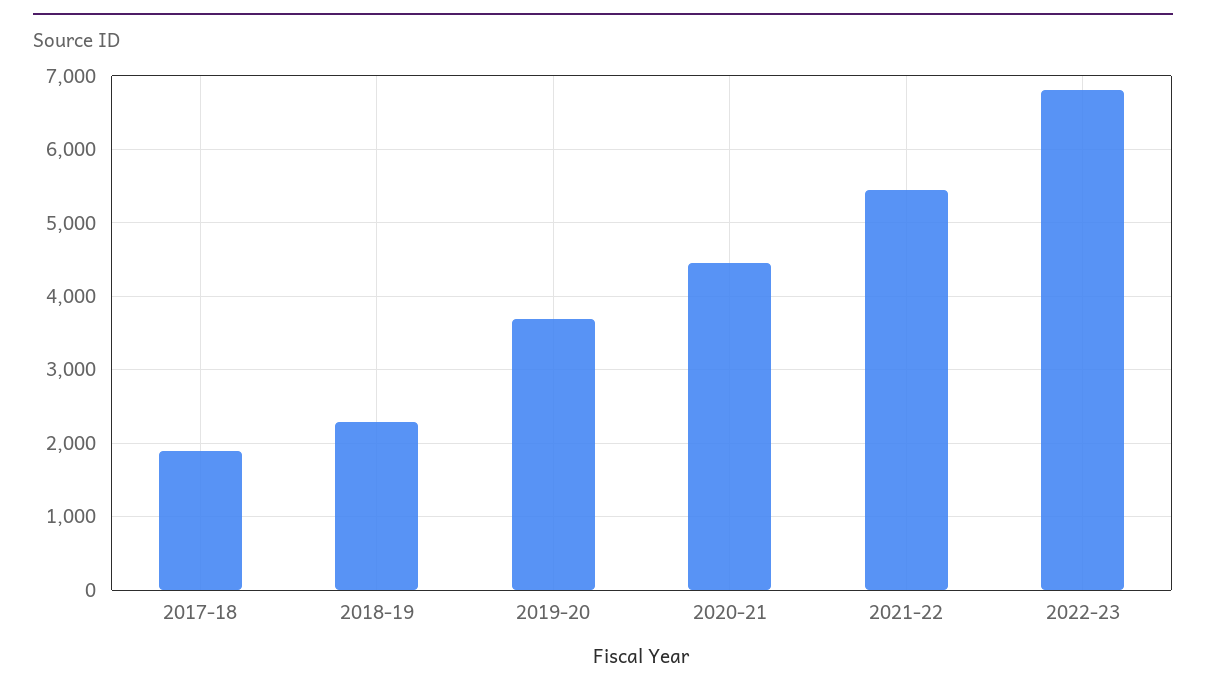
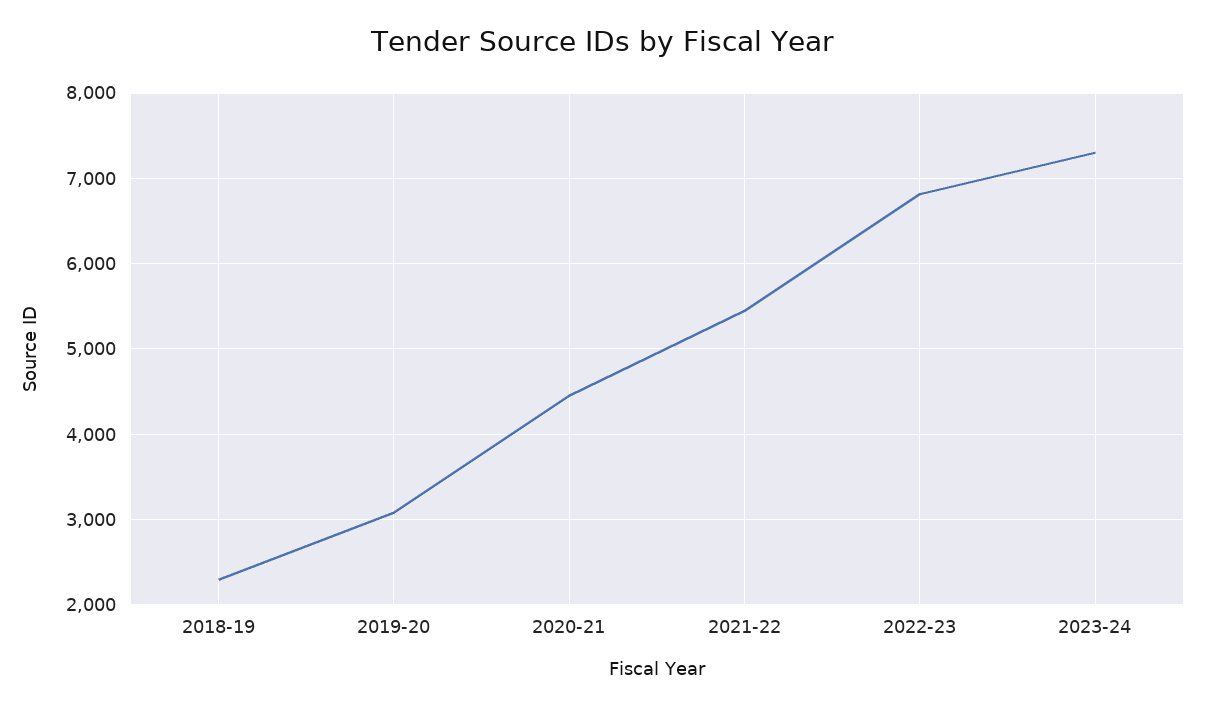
2017-18: 1900 -> none
2019-20: 3700 -> 3100
2023-24: none -> 7300

